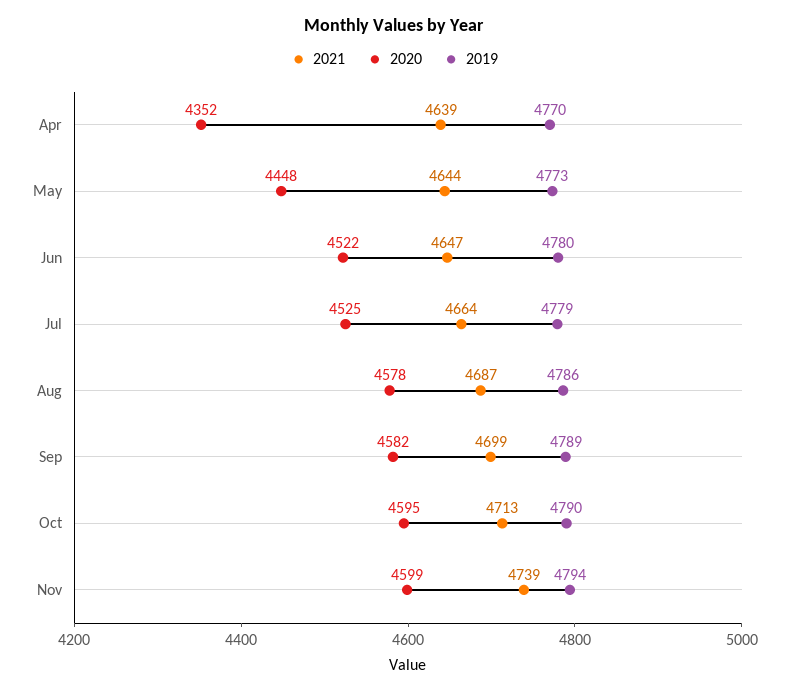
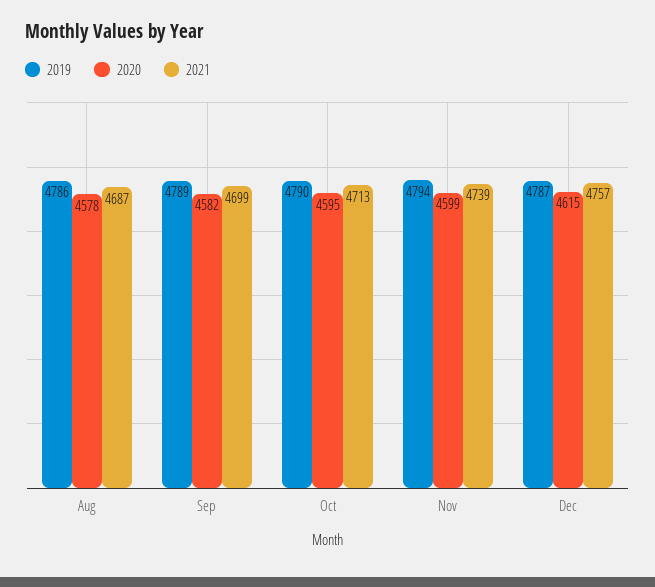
2021, Apr: 4639 -> none
2020, Apr: 4352 -> none
2019, Apr: 4770 -> none
2021, May: 4644 -> none
2020, May: 4448 -> none
2019, May: 4773 -> none
2021, Jun: 4647 -> none
2020, Jun: 4522 -> none
2019, Jun: 4780 -> none
2021, Jul: 4664 -> none
2020, Jul: 4525 -> none
2019, Jul: 4779 -> none
2019, Dec: none -> 4787
2020, Dec: none -> 4615
2021, Dec: none -> 4757

